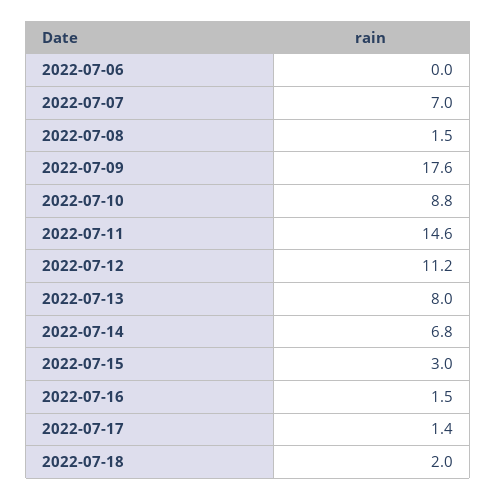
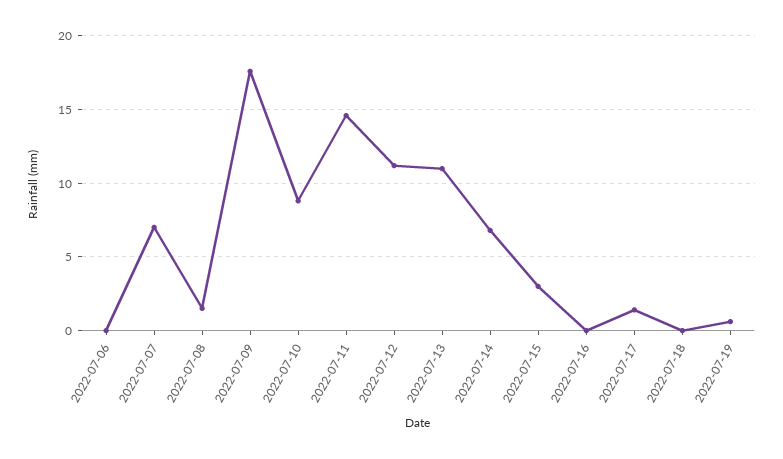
2022-07-13: 8 -> 11
2022-07-16: 1.5 -> 0
2022-07-18: 2 -> 0
2022-07-19: none -> 0.5

